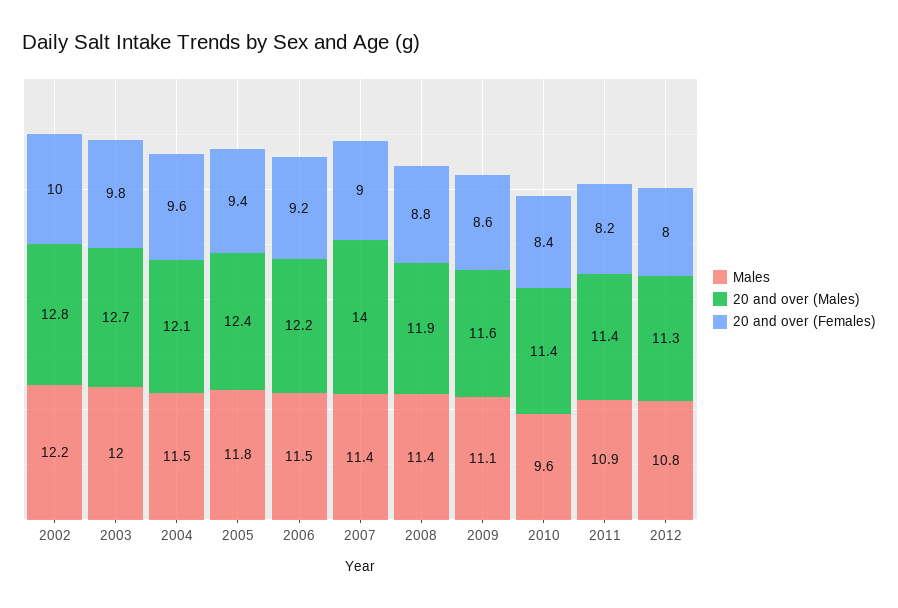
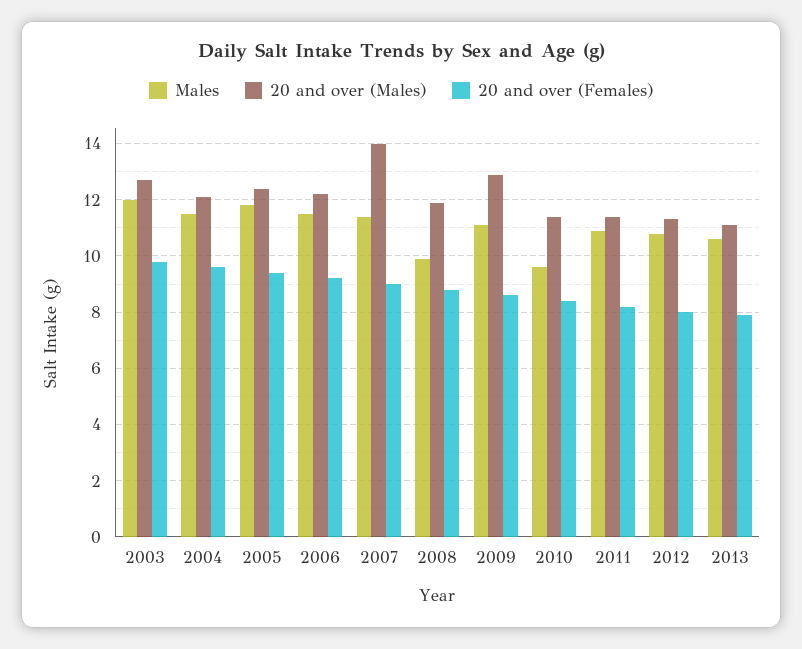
Males, 2002: 12.2 -> none
20 and over (Males), 2002: 12.8 -> none
20 and over (Females), 2002: 10 -> none
Males, 2008: 11.4 -> 10
20 and over (Males), 2009: 11.6 -> 13
Males, 2013: none -> 10.5
20 and over (Males), 2013: none -> 11
20 and over (Females), 2013: none -> 8

